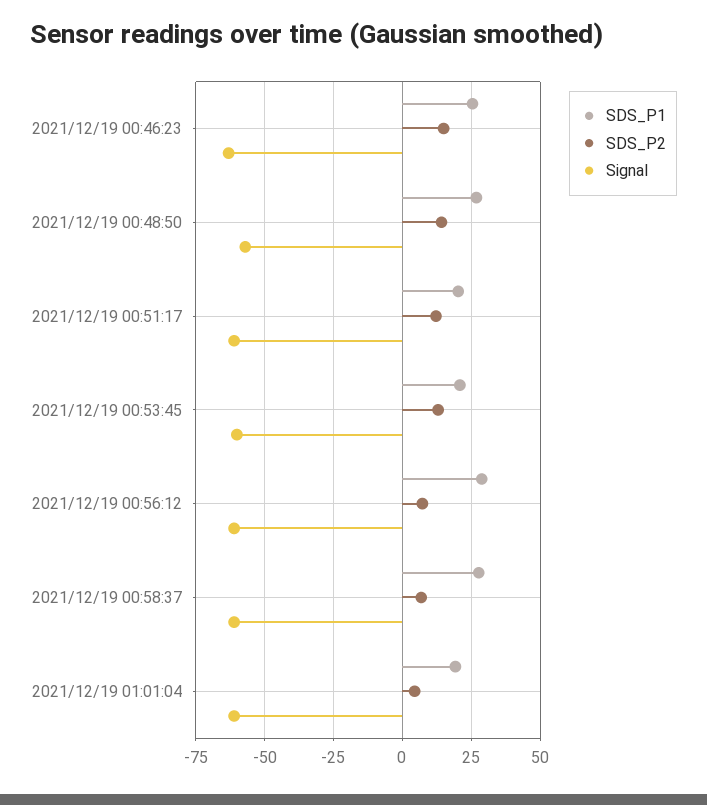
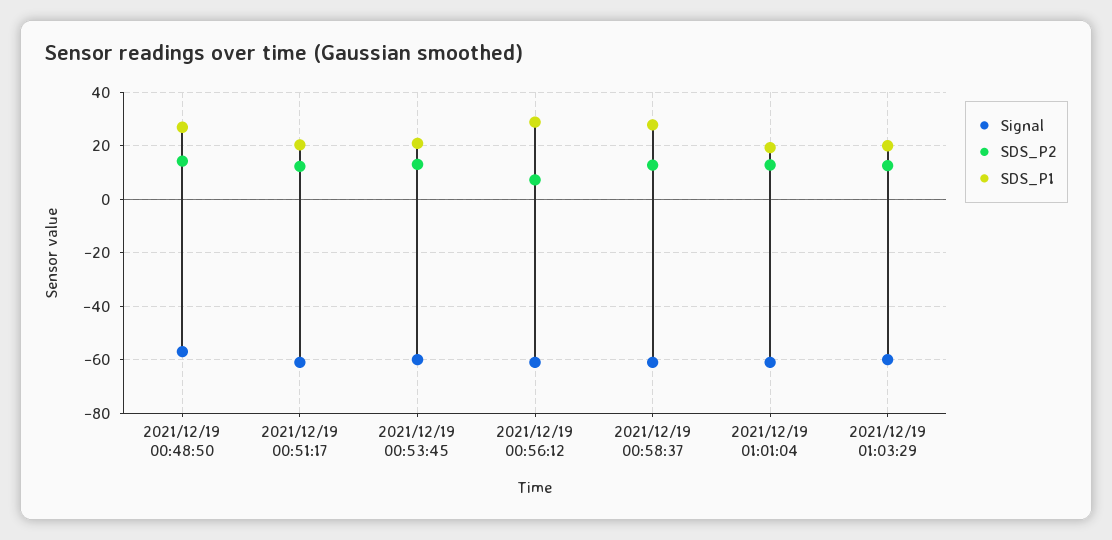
SDS_P1, 2021/12/19 00:46:23: 25 -> none
SDS_P2, 2021/12/19 00:46:23: 15 -> none
Signal, 2021/12/19 00:46:23: -62.5 -> none
SDS_P2, 2021/12/19 00:58:37: 7.5 -> 12.5
SDS_P2, 2021/12/19 01:01:04: 5 -> 12.5
Signal, 2021/12/19 01:03:29: none -> -60
SDS_P2, 2021/12/19 01:03:29: none -> 12.5
SDS_P1, 2021/12/19 01:03:29: none -> 20

